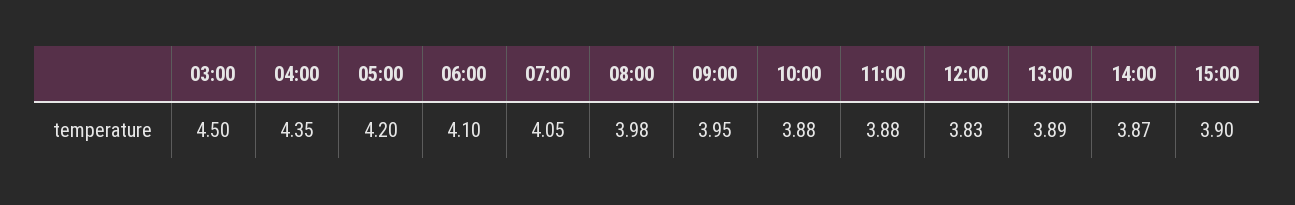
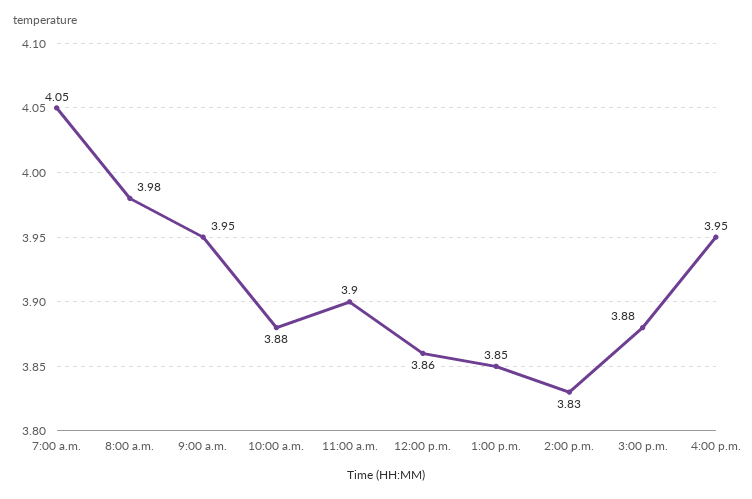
03:00: 4.5 -> none
04:00: 4.35 -> none
05:00: 4.2 -> none
06:00: 4.1 -> none
11:00: 3.88 -> 3.9
12:00: 3.83 -> 3.86
13:00: 3.89 -> 3.85
14:00: 3.87 -> 3.83
15:00: 3.9 -> 3.88
4:00 p.m.: none -> 3.95

